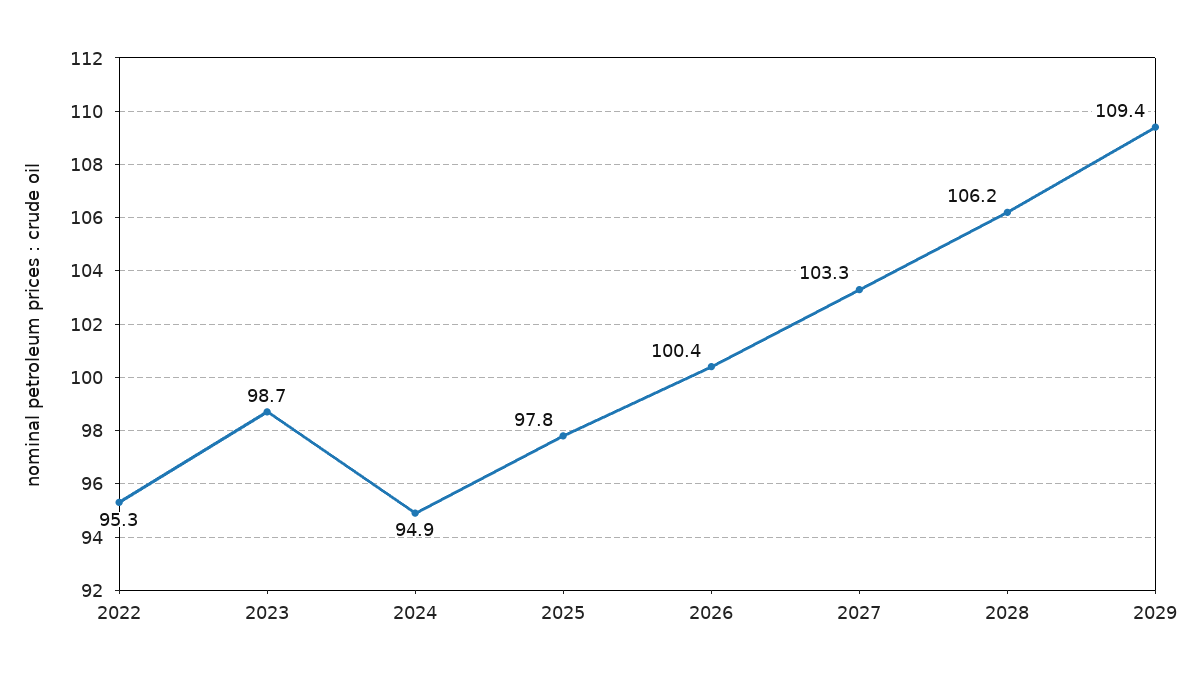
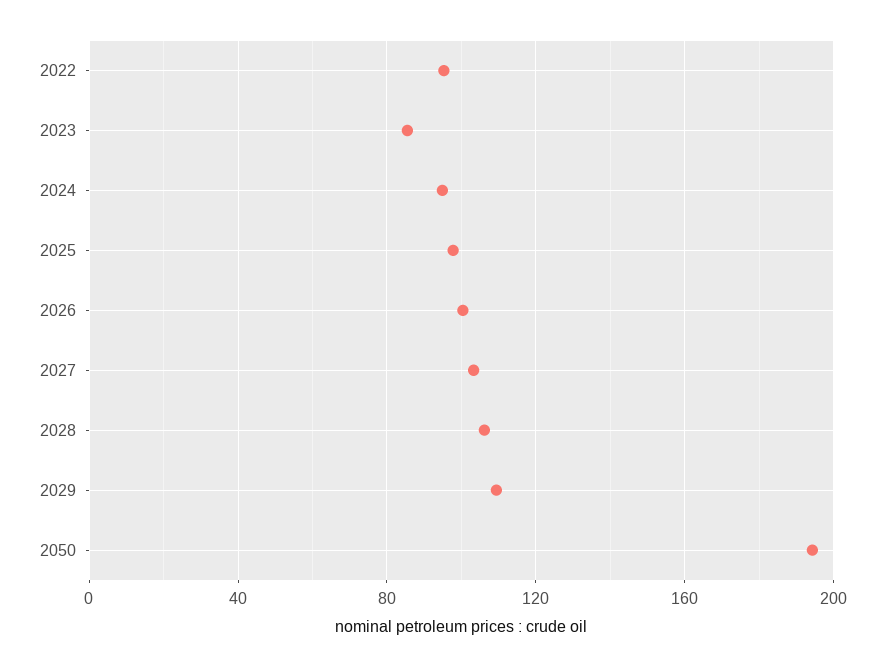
2023: 98.7 -> 85
2050: none -> 195

